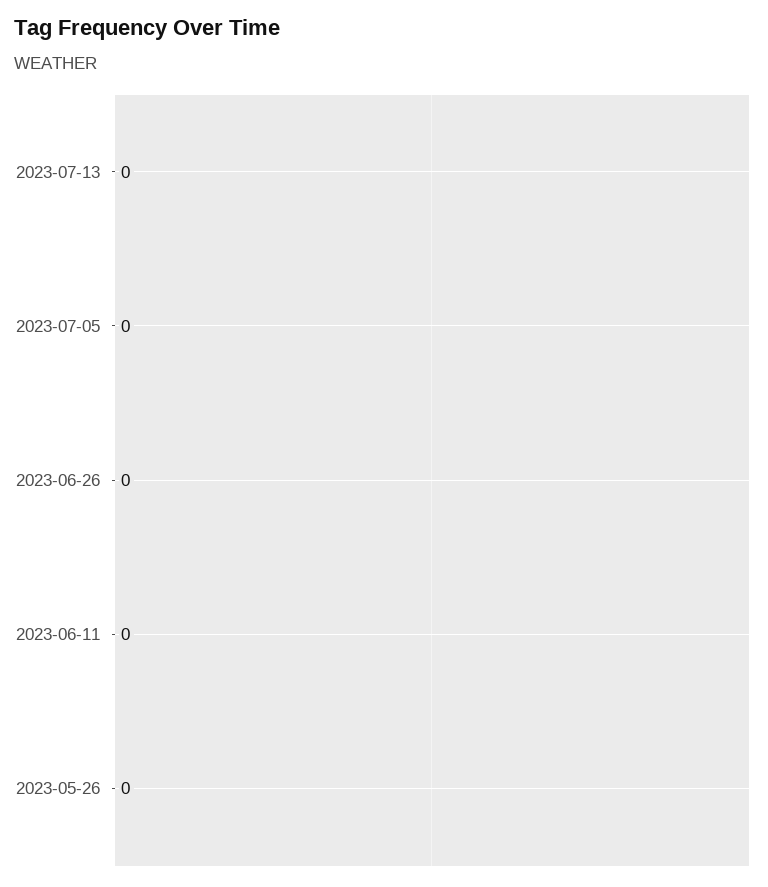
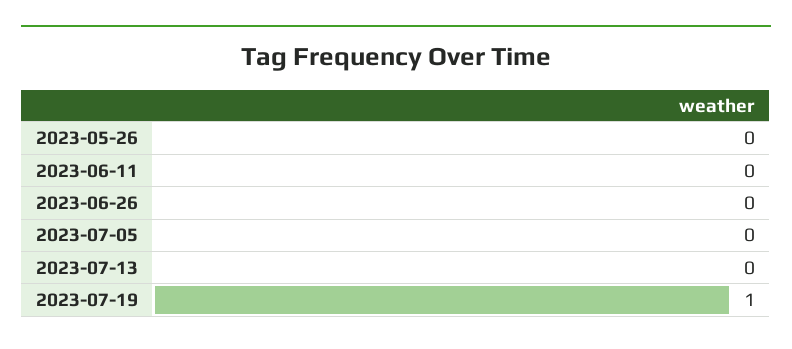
2023-07-19: none -> 1

